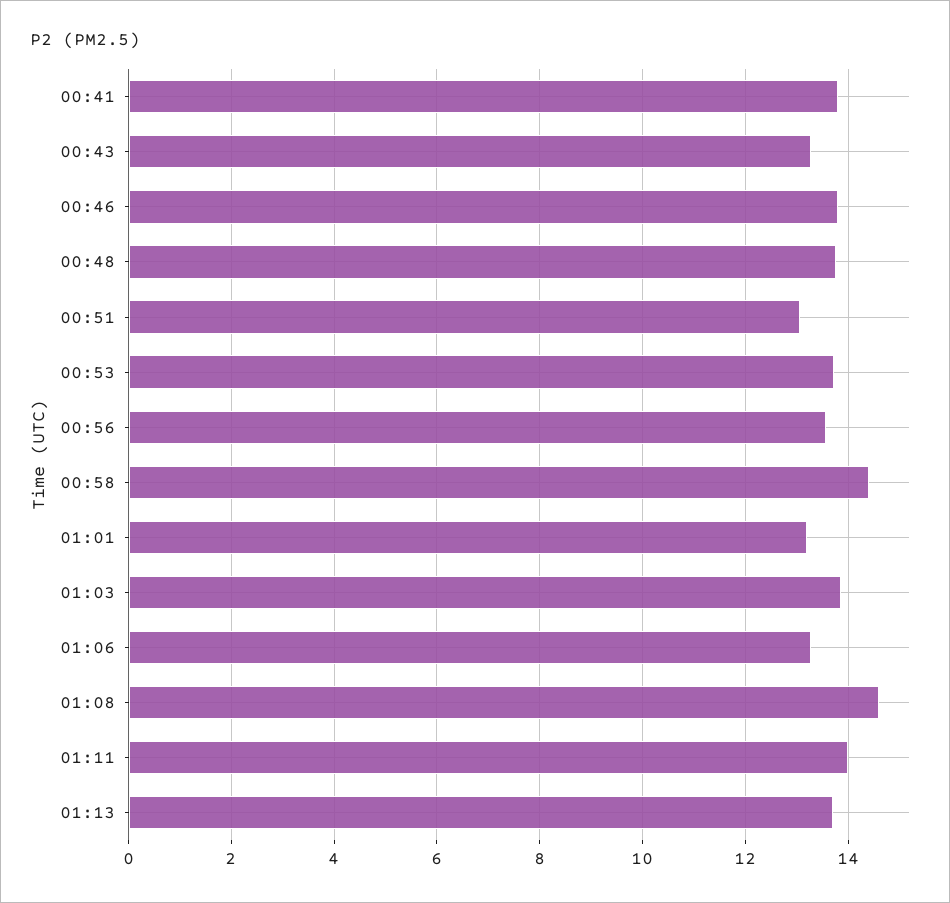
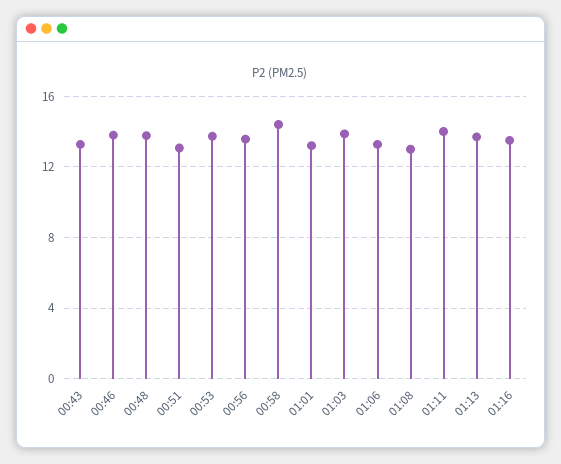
00:41: 13.8 -> none
01:08: 14.6 -> 13
01:16: none -> 13.5

